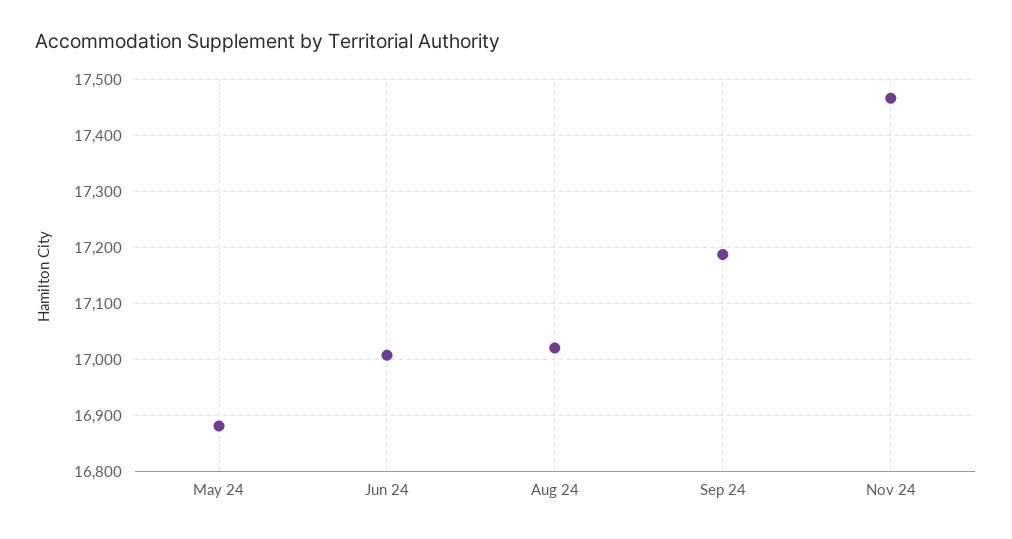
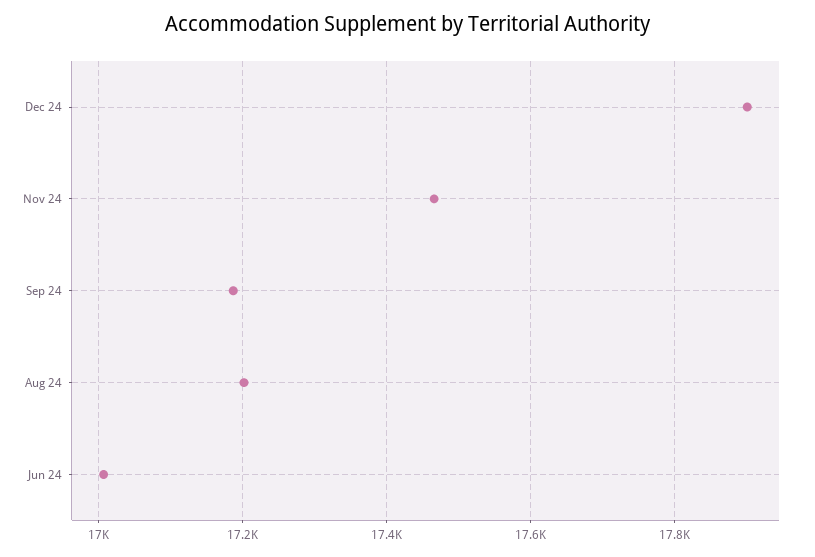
May 24: 16880 -> none
Aug 24: 17020 -> 17200
Dec 24: none -> 17900

